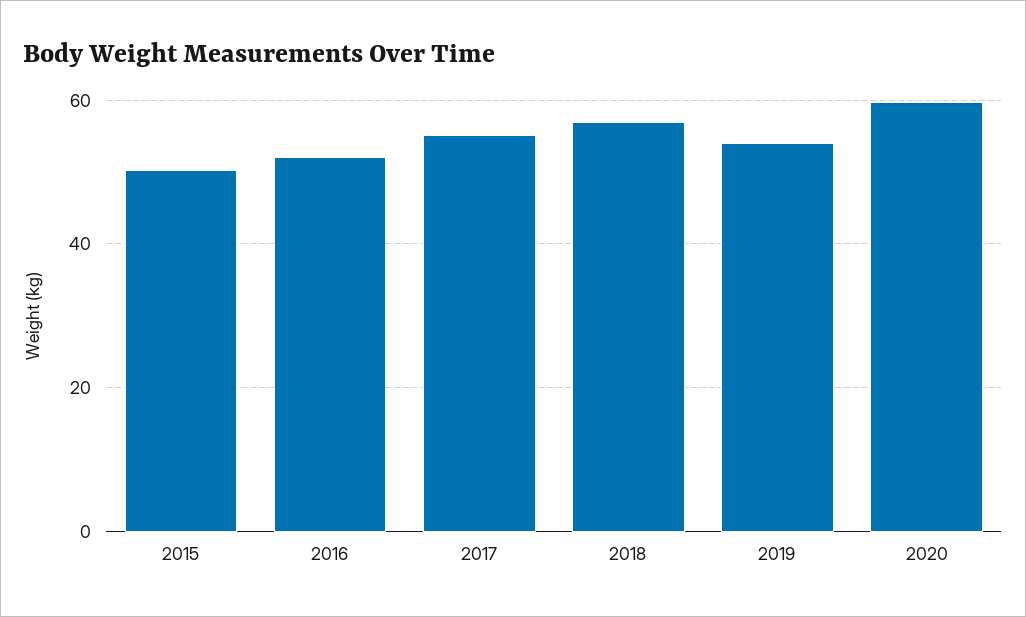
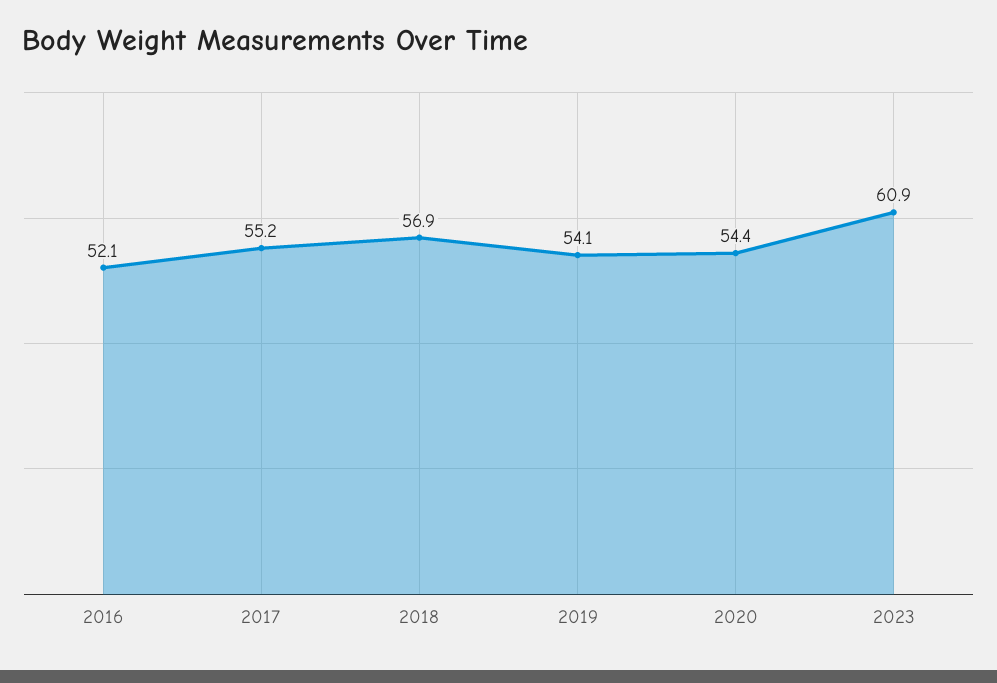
2015: 50 -> none
2020: 60 -> 54.4
2023: none -> 60.9

